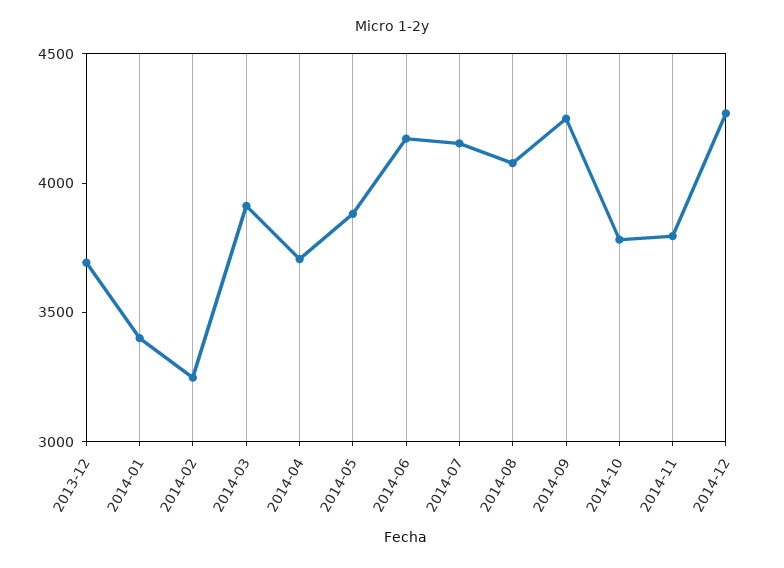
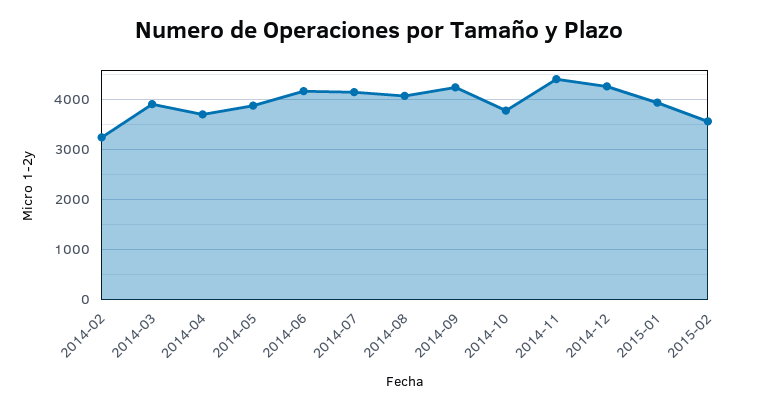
2013-12: 3700 -> none
2014-01: 3400 -> none
2014-11: 3800 -> 4400
2015-01: none -> 4000
2015-02: none -> 3600

